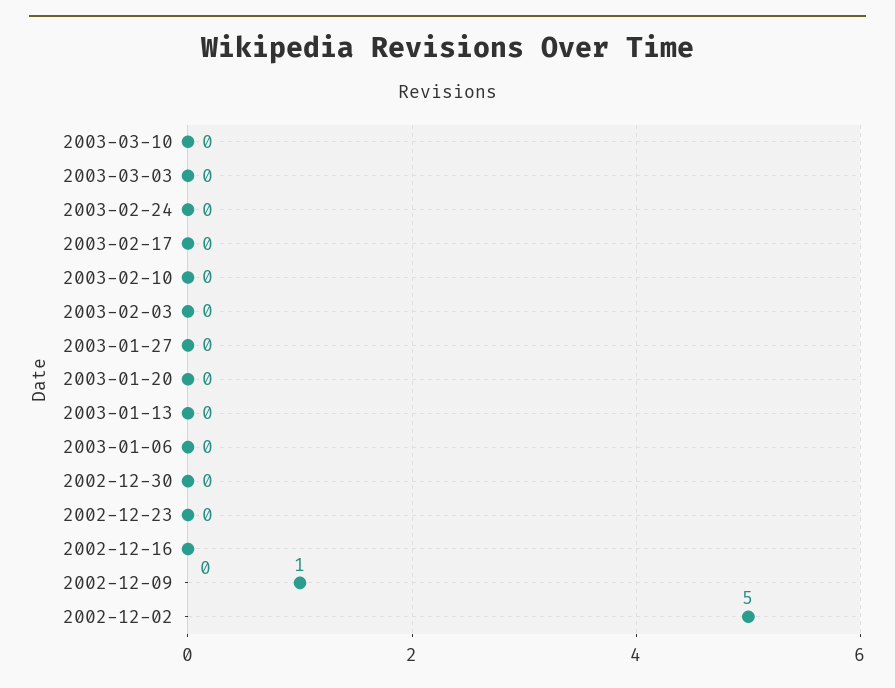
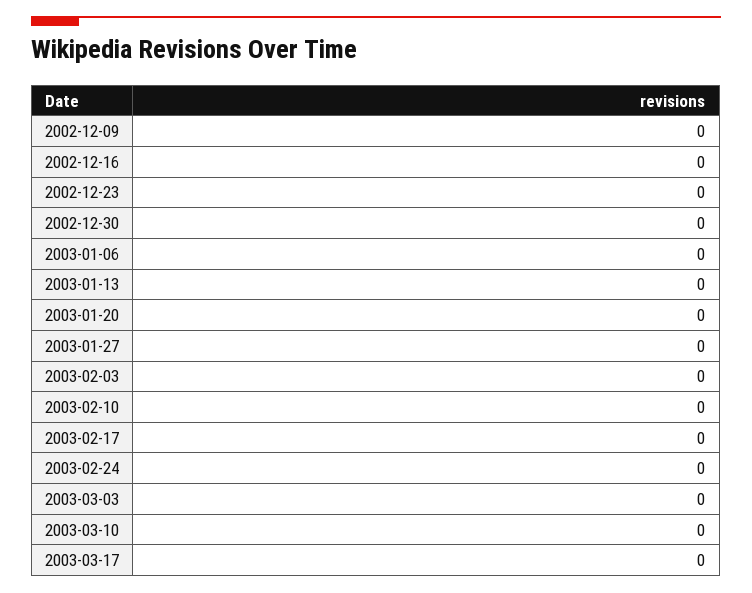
2002-12-09: 1 -> 0
2002-12-02: 5 -> none
2003-03-17: none -> 0

